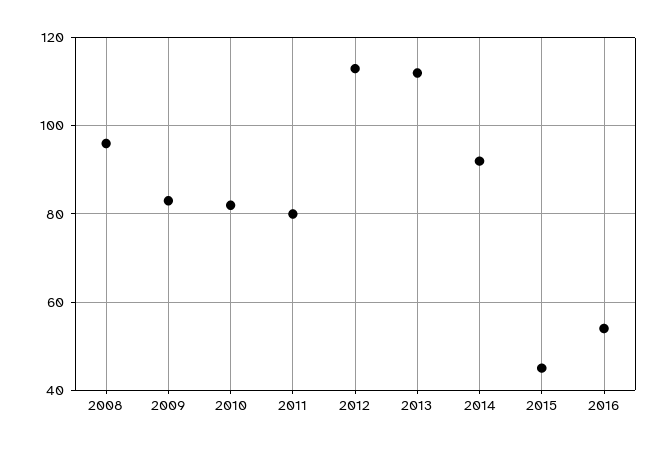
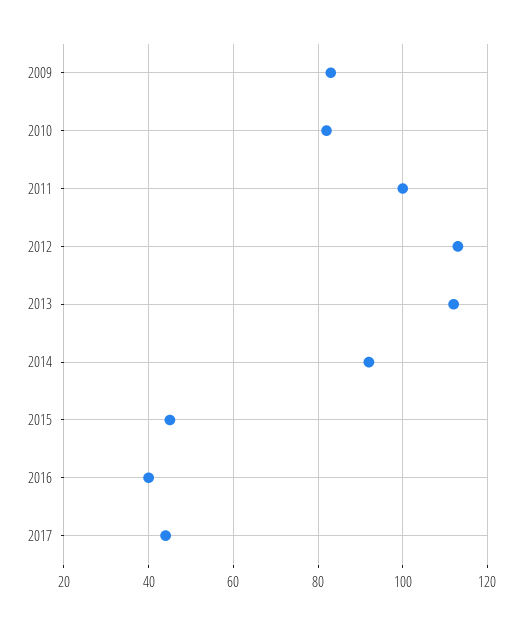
2008: 95 -> none
2011: 80 -> 100
2016: 55 -> 40
2017: none -> 45

